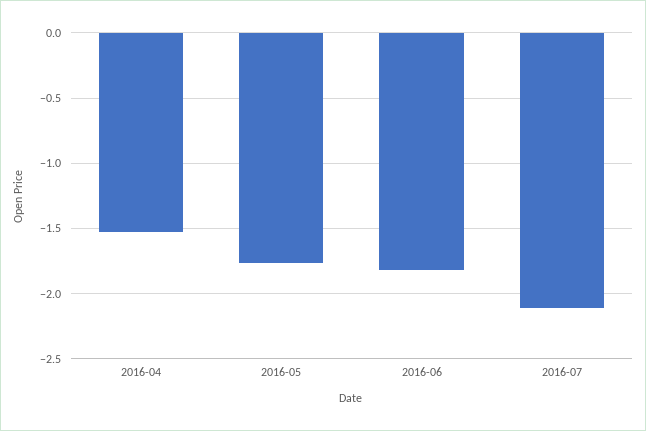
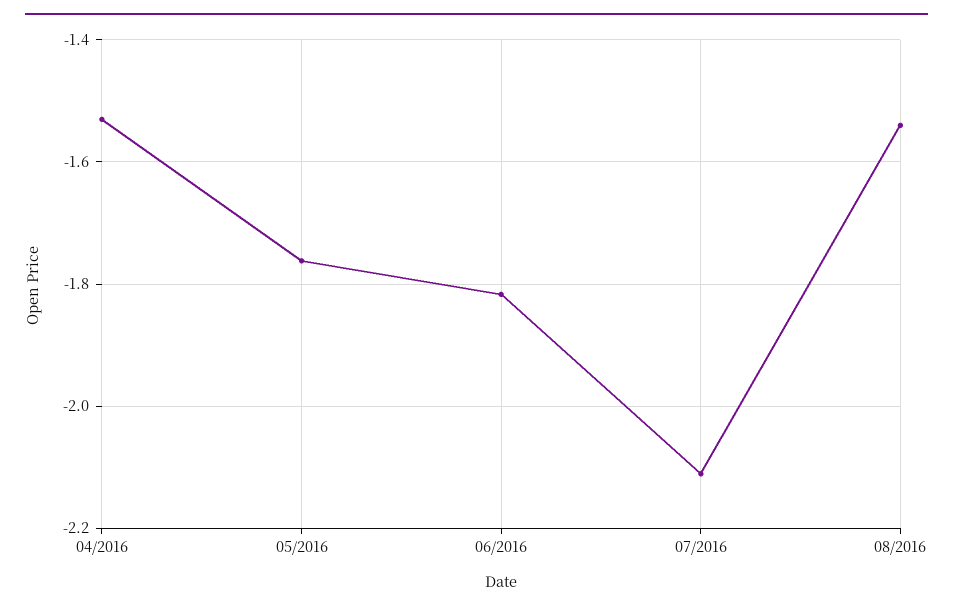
08/2016: none -> -1.54

